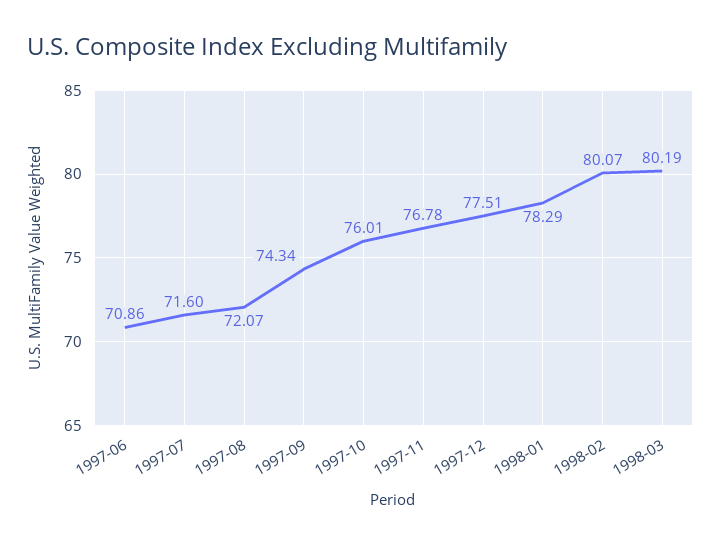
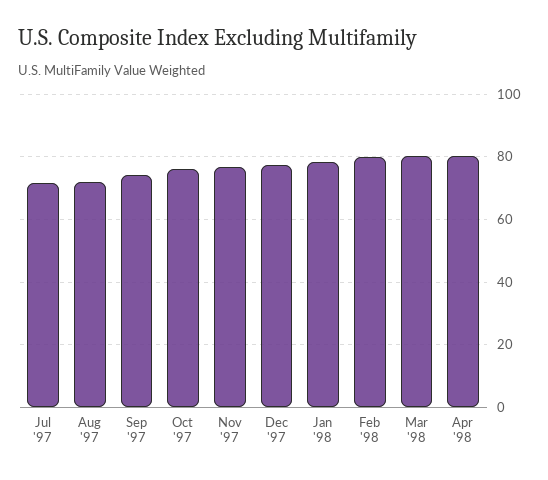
1997-06: 70.86 -> none
Apr '98: none -> 80

